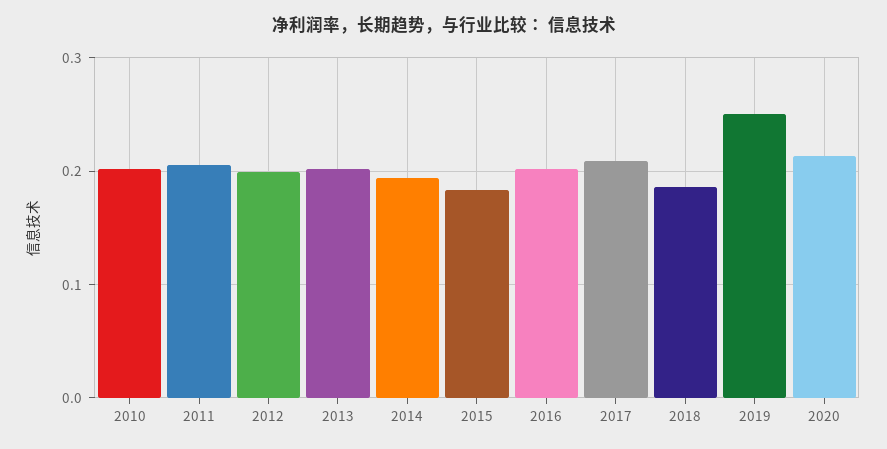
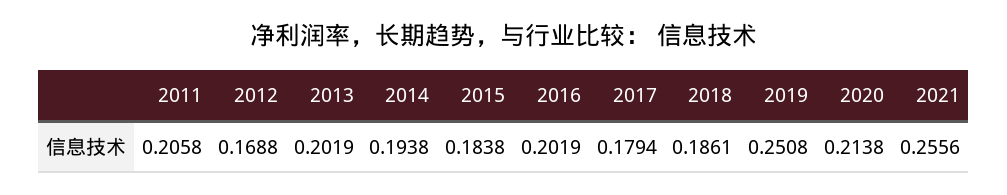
2010: 0.2 -> none
2012: 0.2 -> 0.1688
2017: 0.21 -> 0.1794
2021: none -> 0.2556

